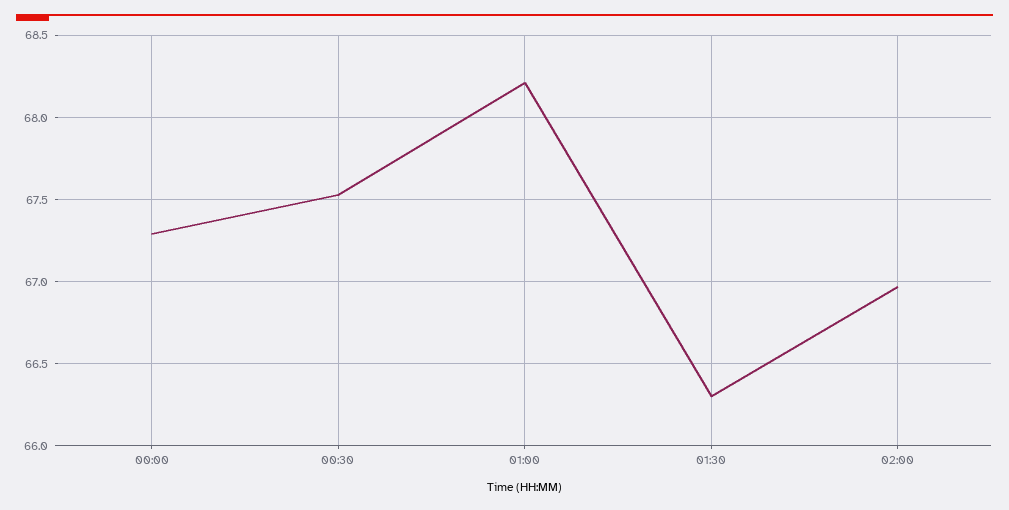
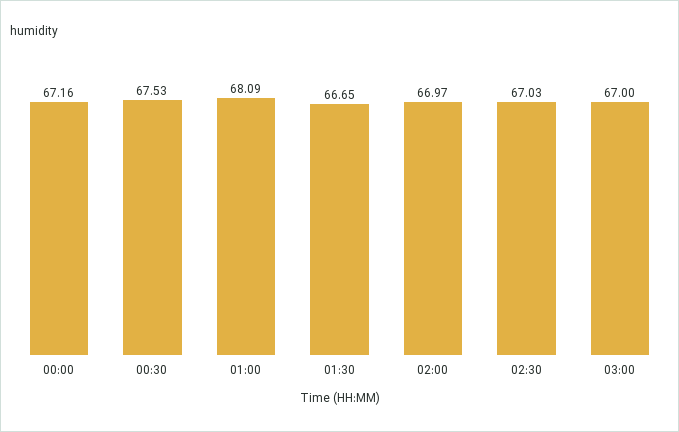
00:00: 67.3 -> 67.16
01:00: 68.2 -> 68.09
01:30: 66.3 -> 66.65
02:30: none -> 67.03
03:00: none -> 67

